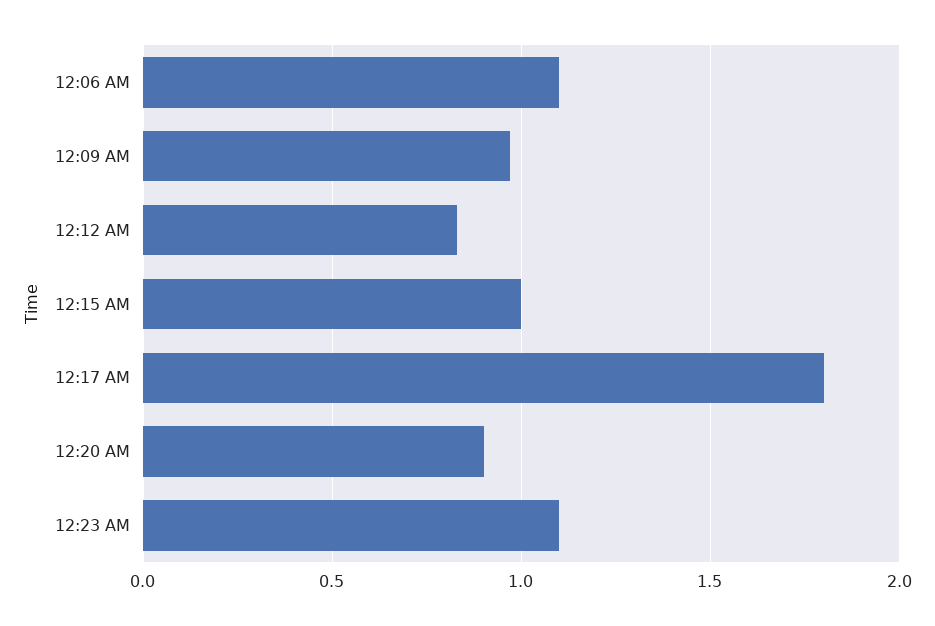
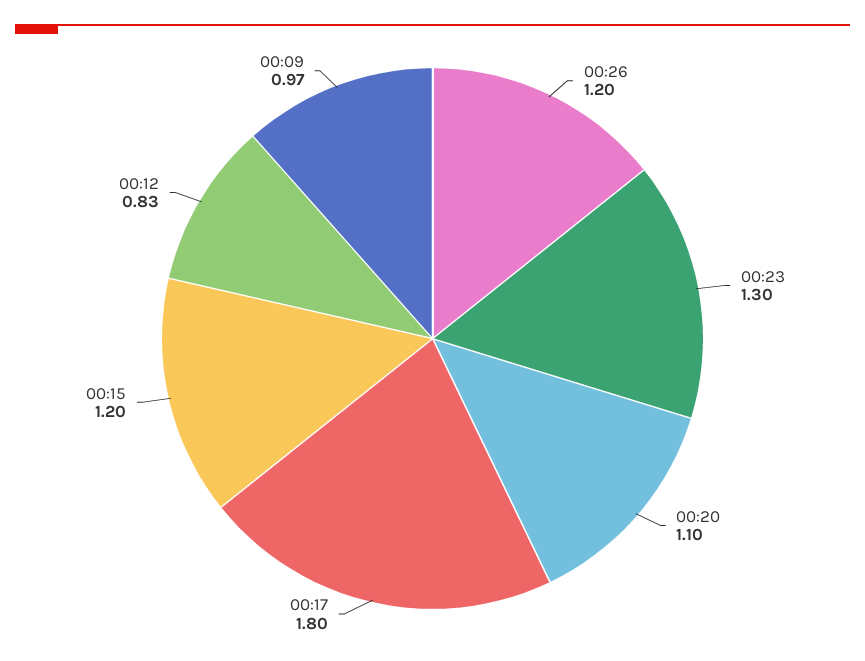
12:06 AM: 1.1 -> none
12:15 AM: 1 -> 1.2
12:20 AM: 0.9 -> 1.1
12:23 AM: 1.1 -> 1.3
00:26: none -> 1.2

